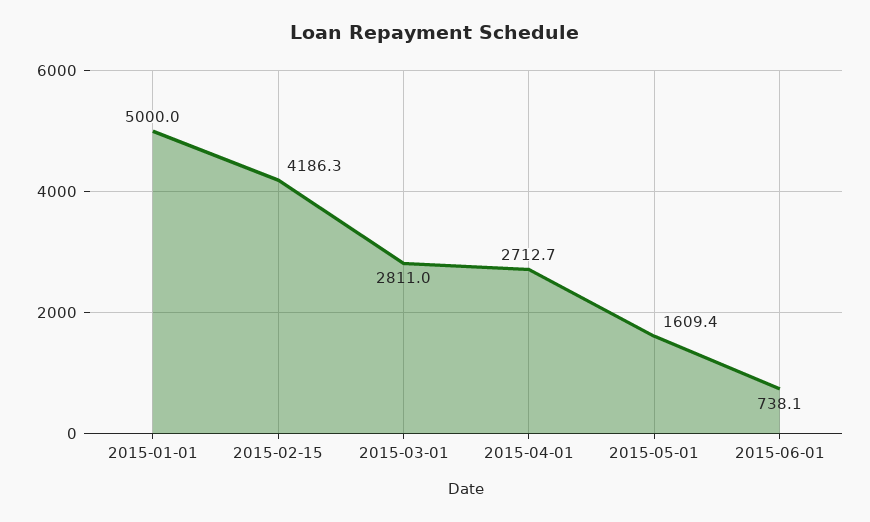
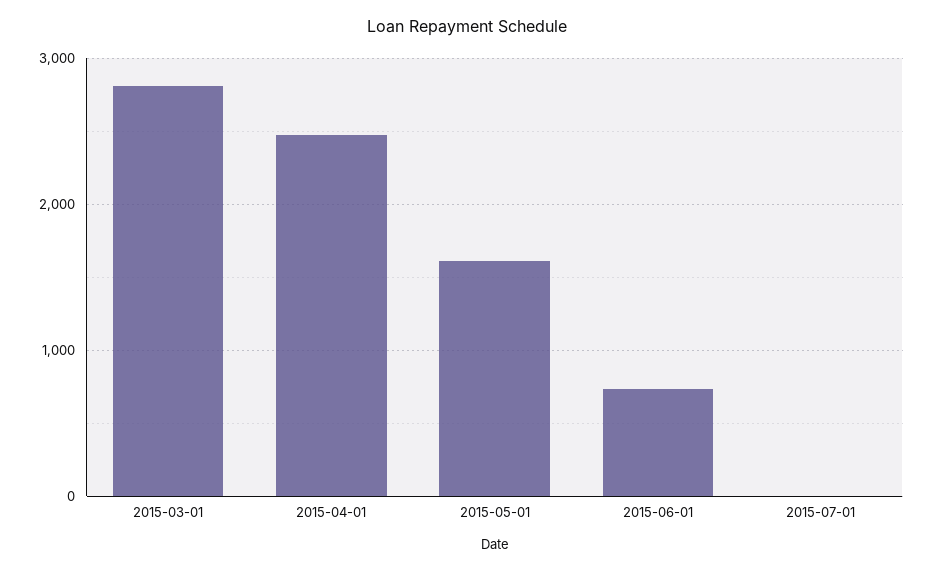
2015-01-01: 5000 -> none
2015-02-15: 4186.3 -> none
2015-04-01: 2712.7 -> 2500
2015-07-01: none -> 0

